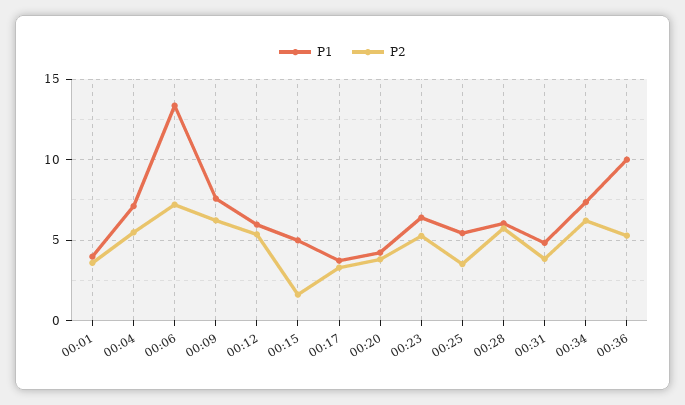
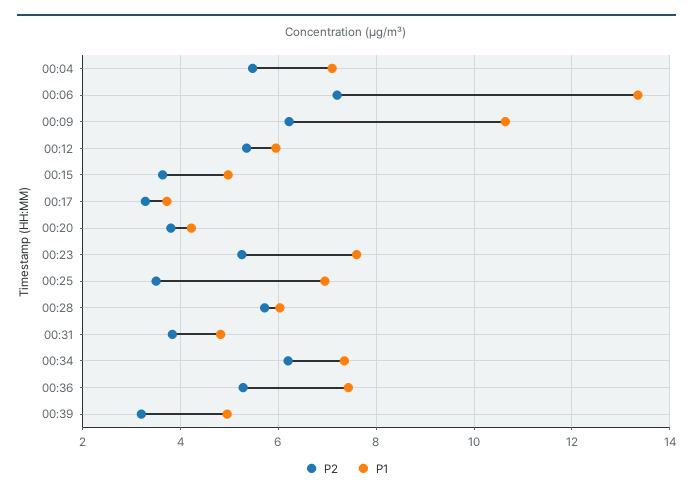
P1, 00:01: 4 -> none
P2, 00:01: 3.5 -> none
P1, 00:09: 7.5 -> 10.6
P2, 00:15: 1.5 -> 3.6
P1, 00:23: 6.5 -> 7.6
P1, 00:25: 5.5 -> 7
P1, 00:36: 10 -> 7.4
P2, 00:39: none -> 3.2
P1, 00:39: none -> 5

